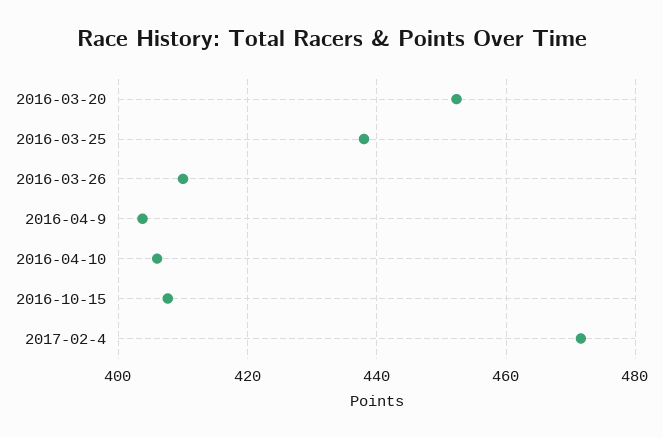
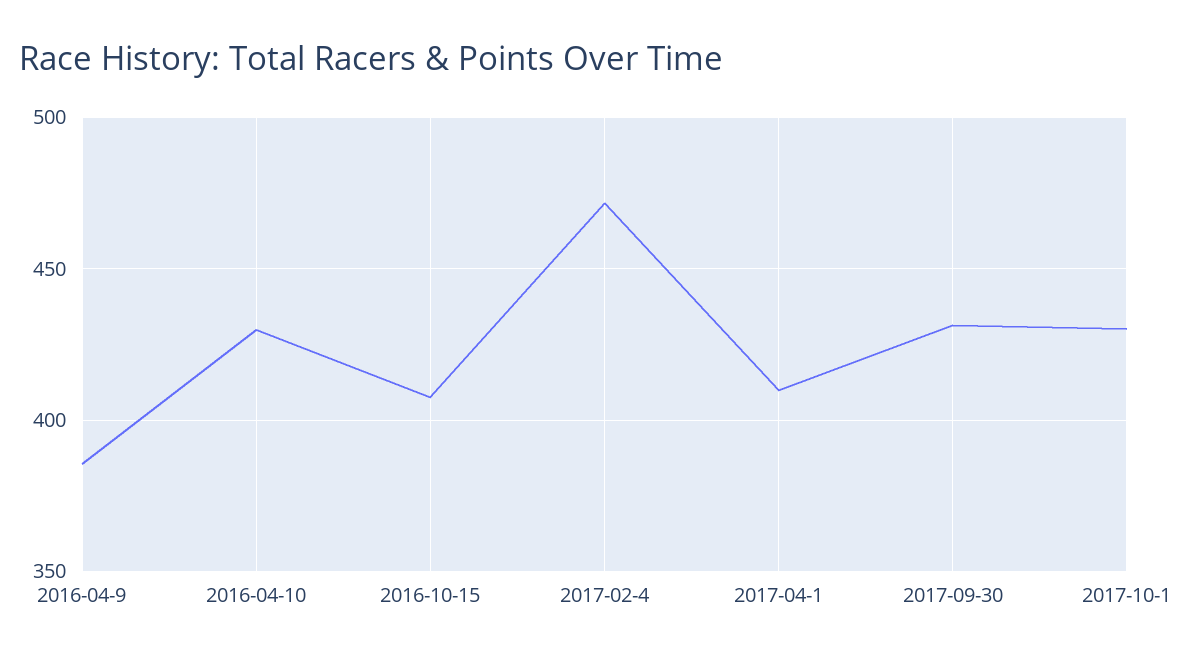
2016-03-20: 452 -> none
2016-03-25: 438 -> none
2016-03-26: 410 -> none
2016-04-9: 404 -> 385
2016-04-10: 406 -> 430
2017-04-1: none -> 410
2017-09-30: none -> 430
2017-10-1: none -> 430

